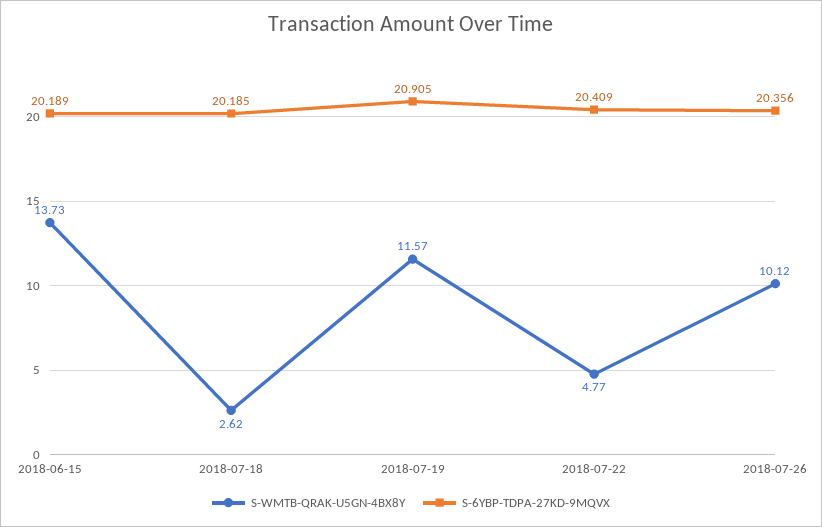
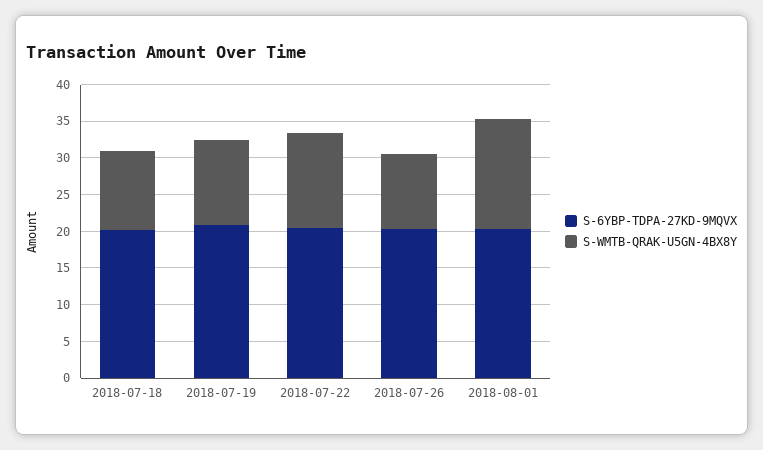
S-WMTB-QRAK-U5GN-4BX8Y, 2018-06-15: 13.73 -> none
S-6YBP-TDPA-27KD-9MQVX, 2018-06-15: 20.189 -> none
S-WMTB-QRAK-U5GN-4BX8Y, 2018-07-18: 2.62 -> 10
S-WMTB-QRAK-U5GN-4BX8Y, 2018-07-22: 4.77 -> 12.5
S-6YBP-TDPA-27KD-9MQVX, 2018-08-01: none -> 20
S-WMTB-QRAK-U5GN-4BX8Y, 2018-08-01: none -> 15

